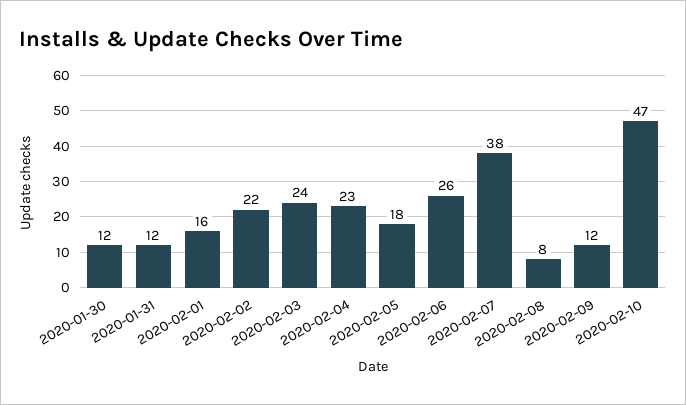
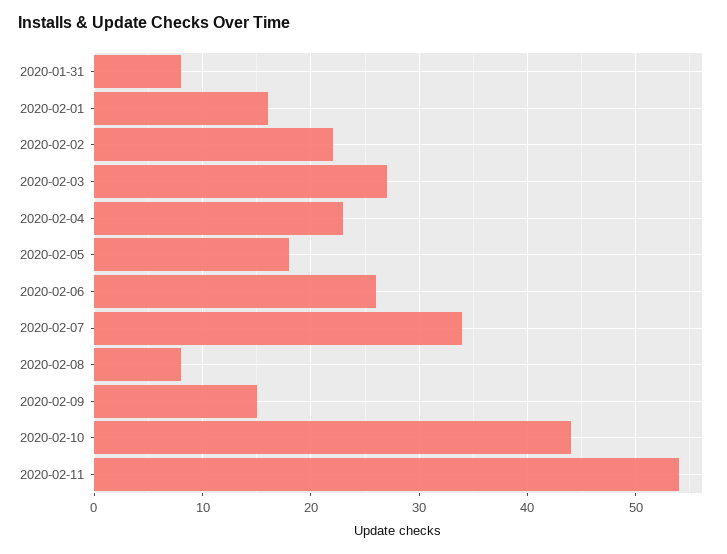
2020-01-30: 12 -> none
2020-01-31: 12 -> 8
2020-02-03: 24 -> 27
2020-02-07: 38 -> 34
2020-02-09: 12 -> 15
2020-02-10: 47 -> 44
2020-02-11: none -> 54

